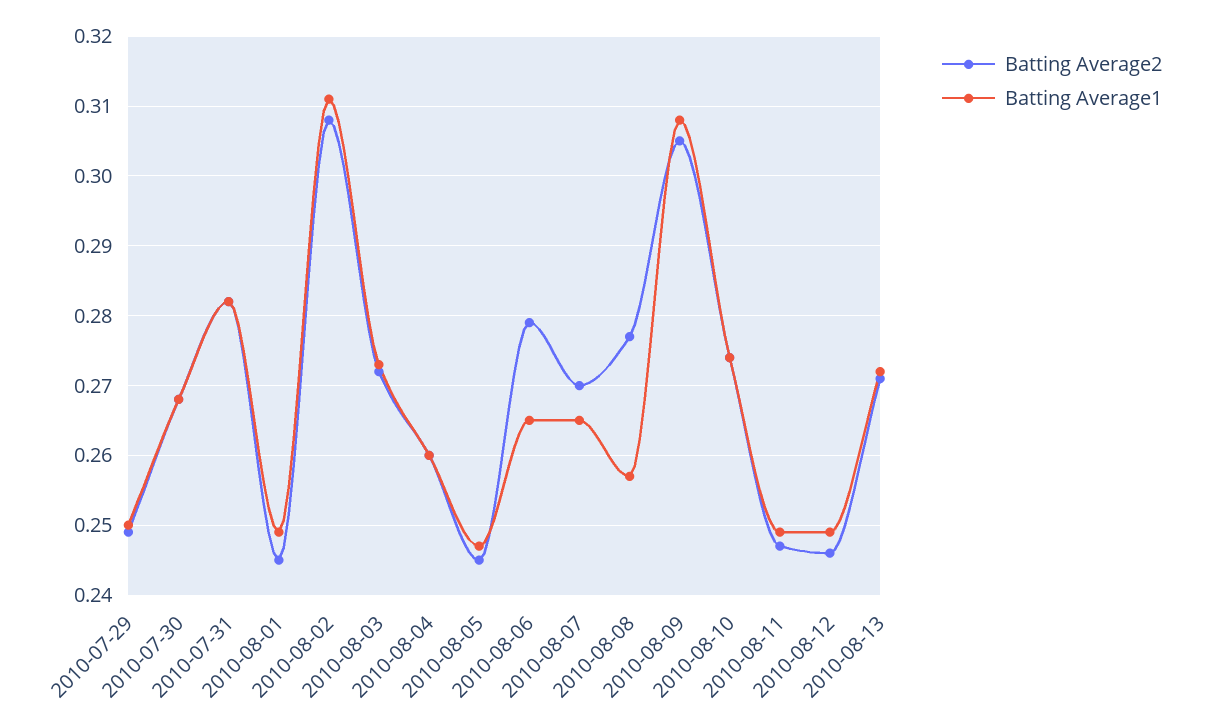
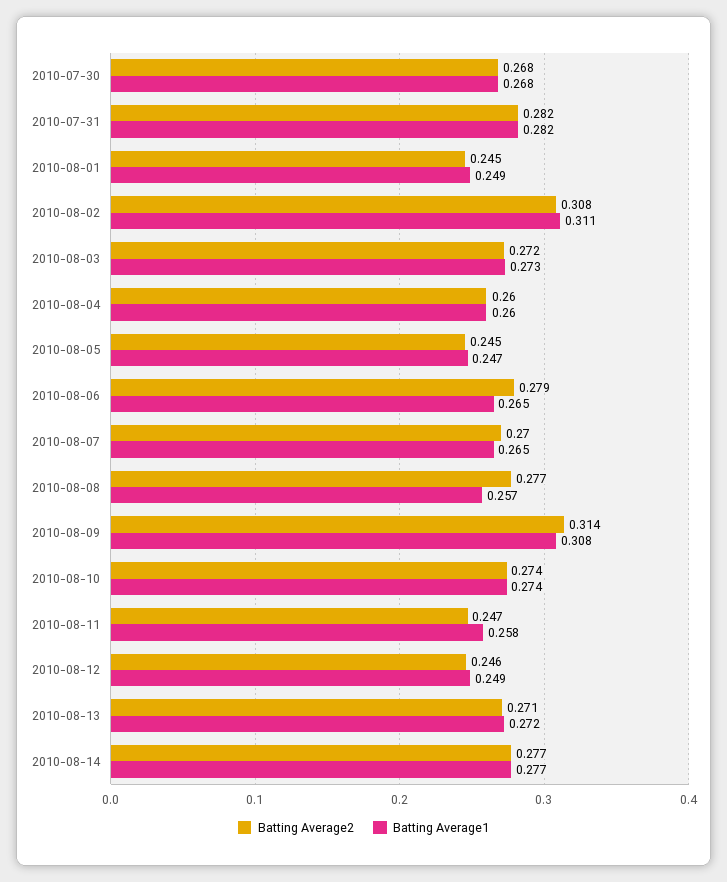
Batting Average2, 2010-07-29: 0.249 -> none
Batting Average1, 2010-07-29: 0.25 -> none
Batting Average2, 2010-08-09: 0.305 -> 0.314
Batting Average1, 2010-08-11: 0.249 -> 0.258
Batting Average2, 2010-08-14: none -> 0.277
Batting Average1, 2010-08-14: none -> 0.277

